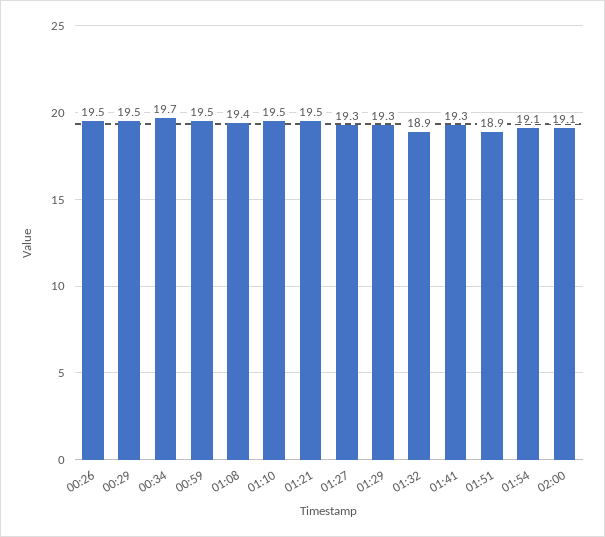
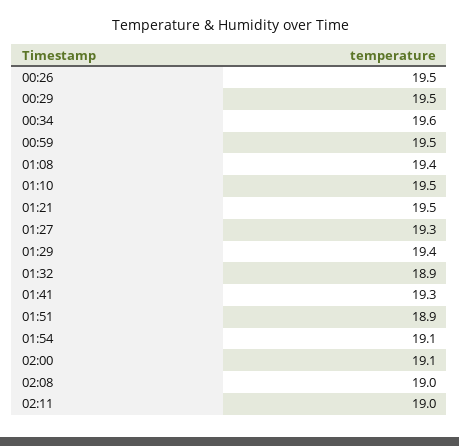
00:34: 19.7 -> 19.6
01:29: 19.3 -> 19.4
02:08: none -> 19
02:11: none -> 19

